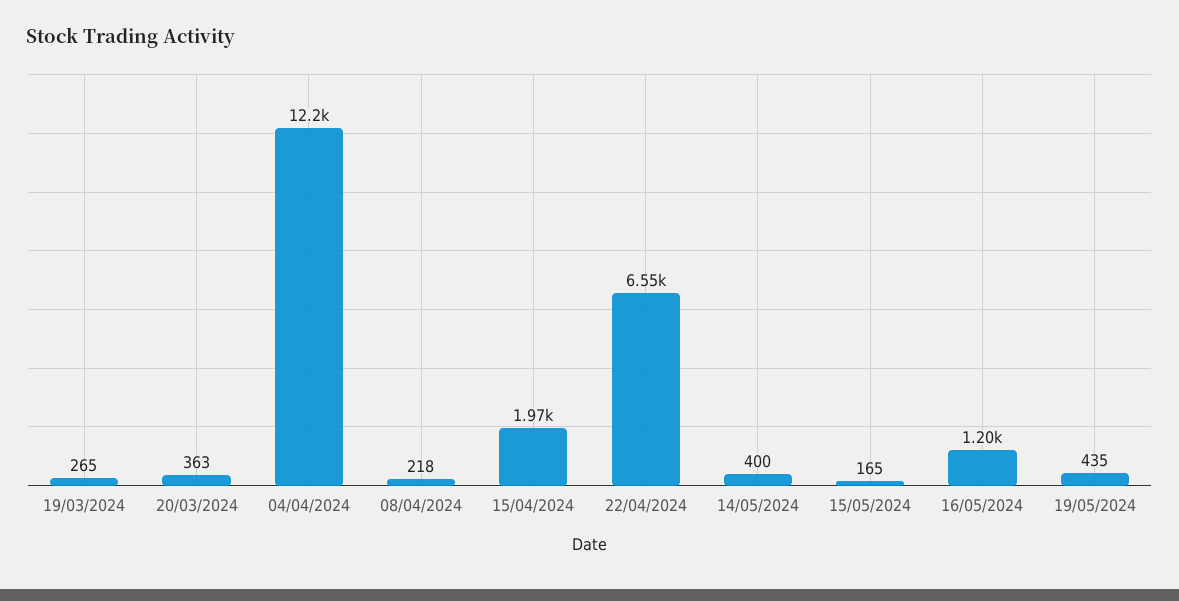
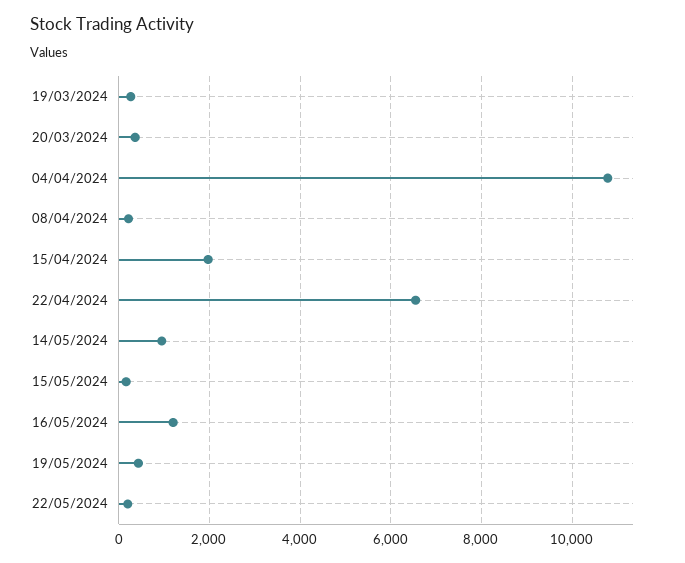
04/04/2024: 12200 -> 10800
14/05/2024: 400 -> 1000
22/05/2024: none -> 200

